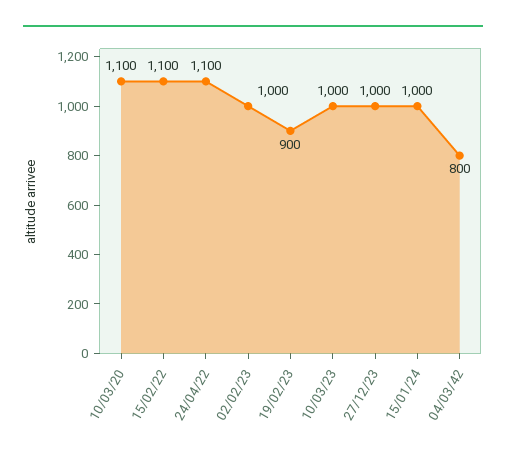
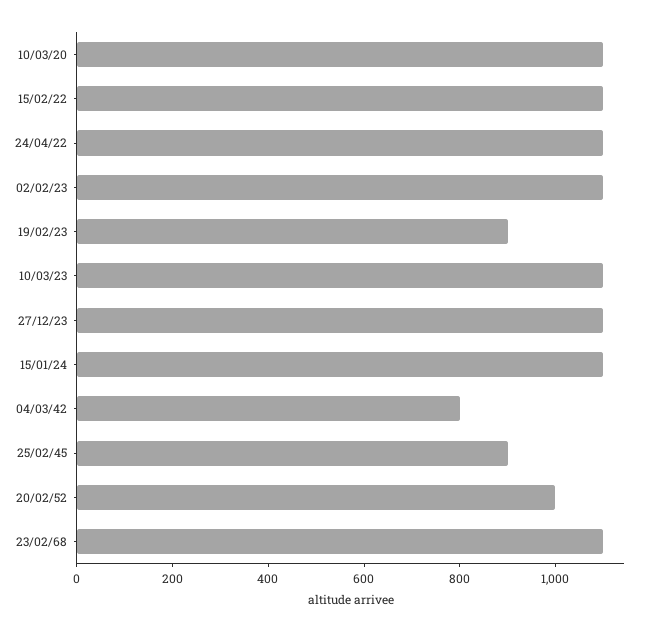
02/02/23: 1000 -> 1100
10/03/23: 1000 -> 1100
27/12/23: 1000 -> 1100
15/01/24: 1000 -> 1100
25/02/45: none -> 900
20/02/52: none -> 1000
23/02/68: none -> 1100

